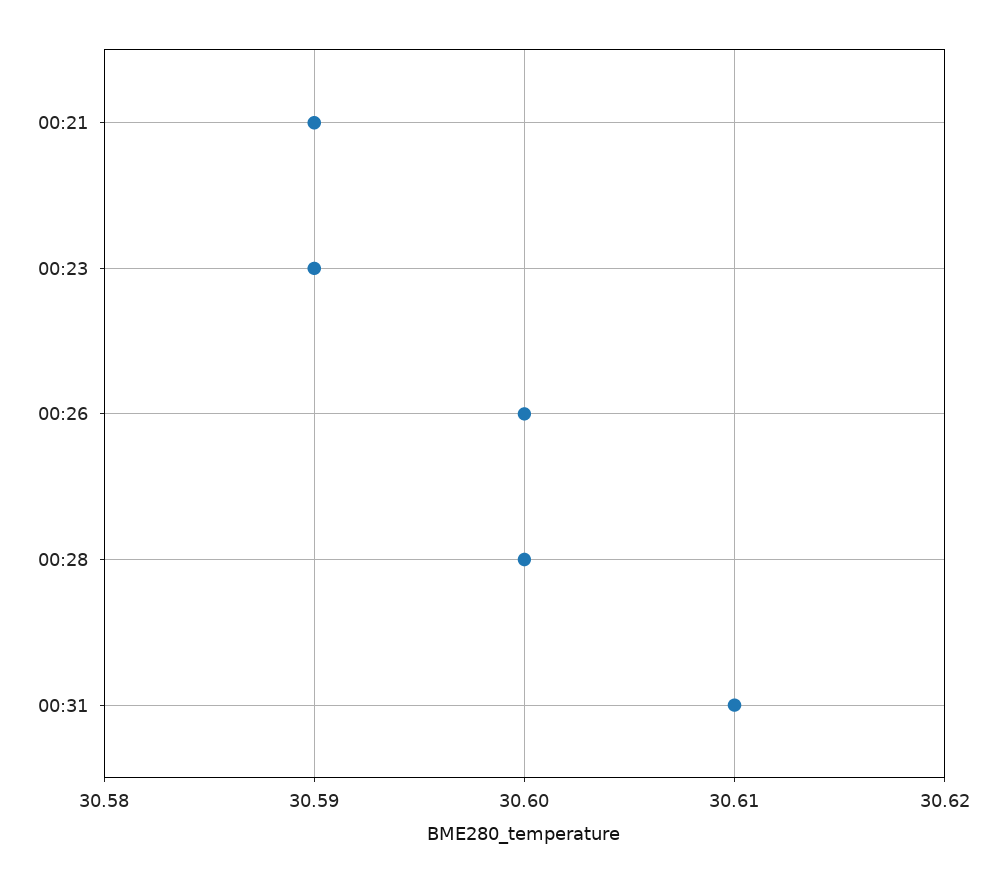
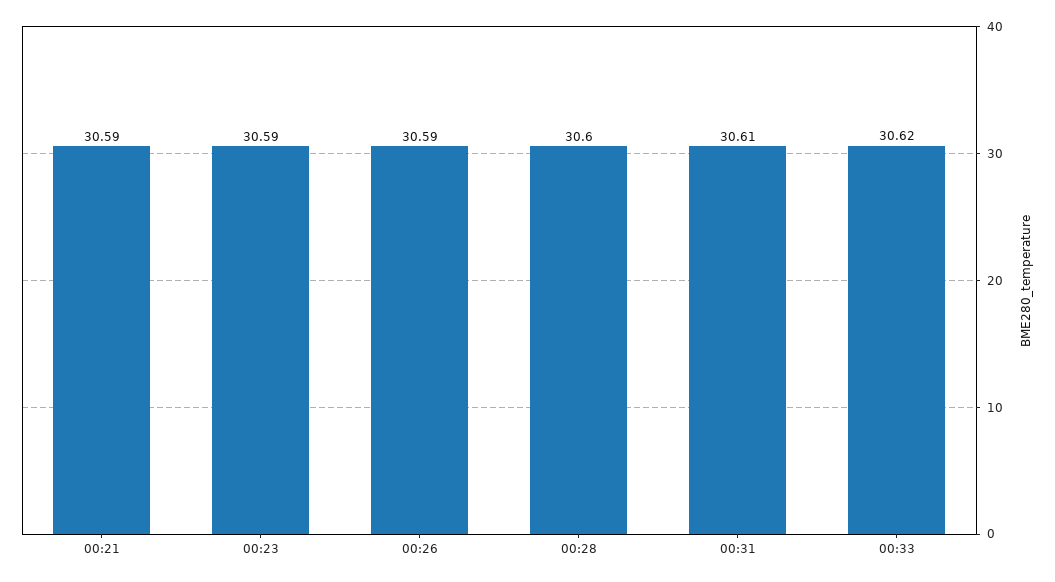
00:26: 30.6 -> 30.59
00:33: none -> 30.62

